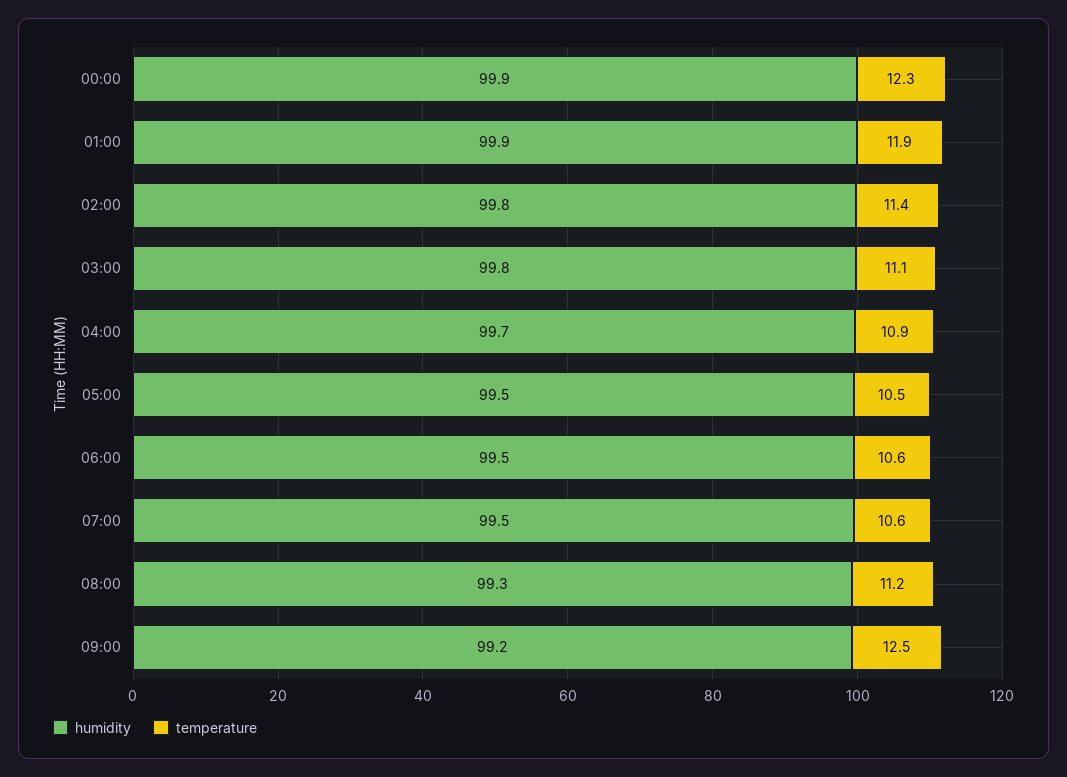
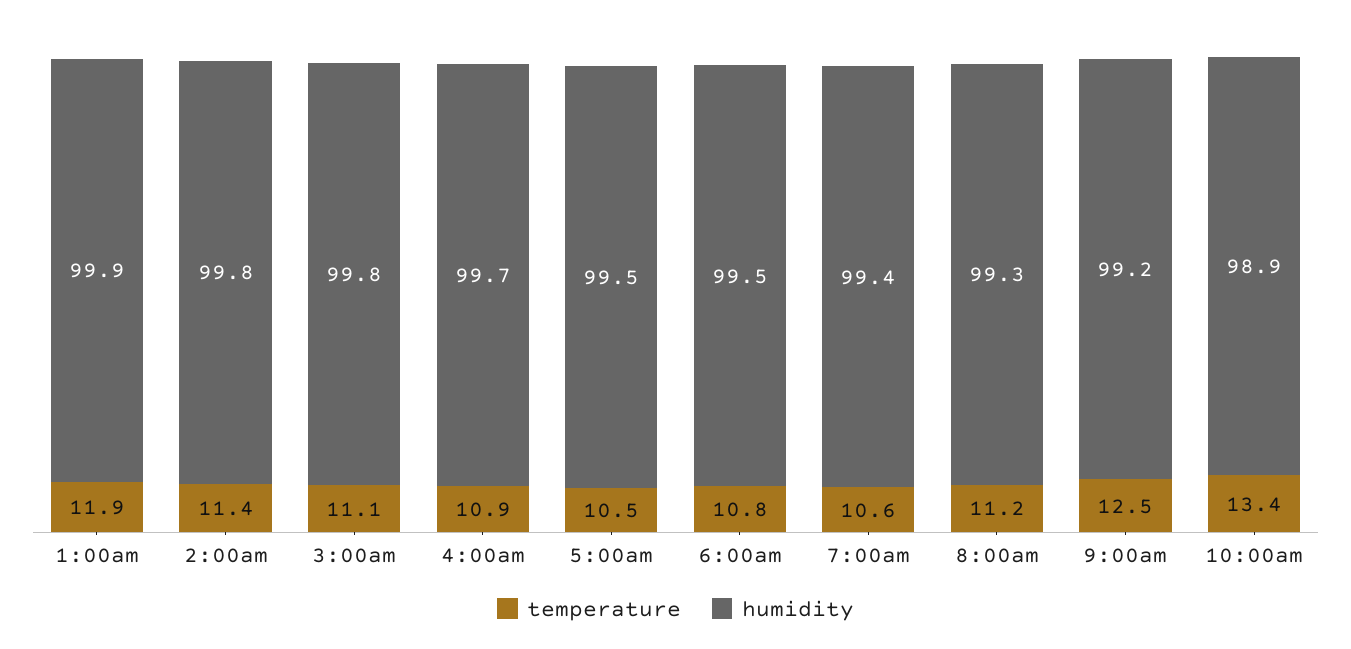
humidity, 00:00: 99.9 -> none
temperature, 00:00: 12.3 -> none
temperature, 06:00: 10.6 -> 10.8
humidity, 07:00: 99.5 -> 99.4
temperature, 10:00am: none -> 13.4
humidity, 10:00am: none -> 98.9

